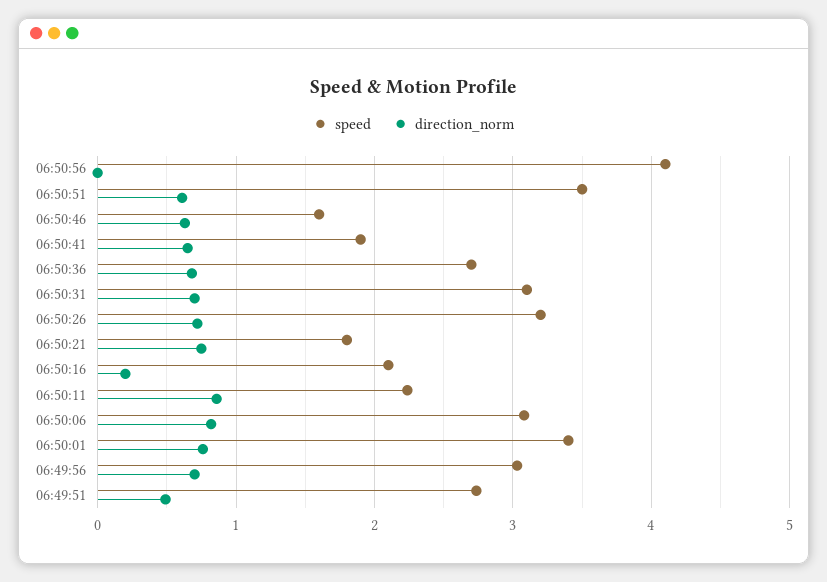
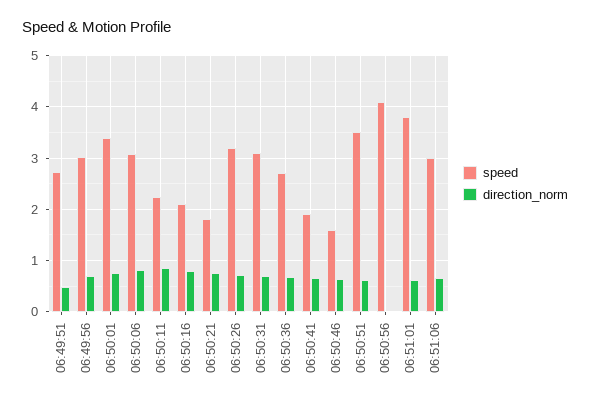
direction_norm, 06:50:16: 0.2 -> 0.8
speed, 06:51:01: none -> 3.8
direction_norm, 06:51:01: none -> 0.6
speed, 06:51:06: none -> 3
direction_norm, 06:51:06: none -> 0.6

